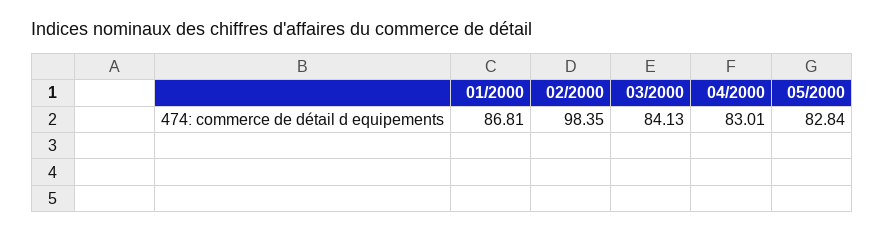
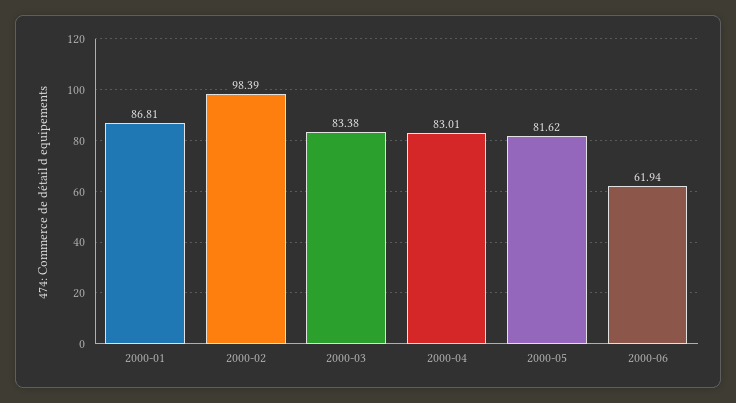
02/2000: 98.35 -> 98.39
03/2000: 84.13 -> 83.38
05/2000: 82.84 -> 81.62
2000-06: none -> 61.94

